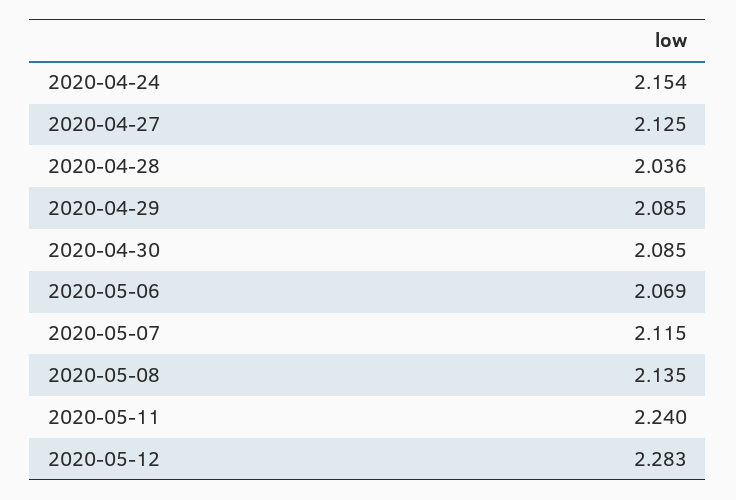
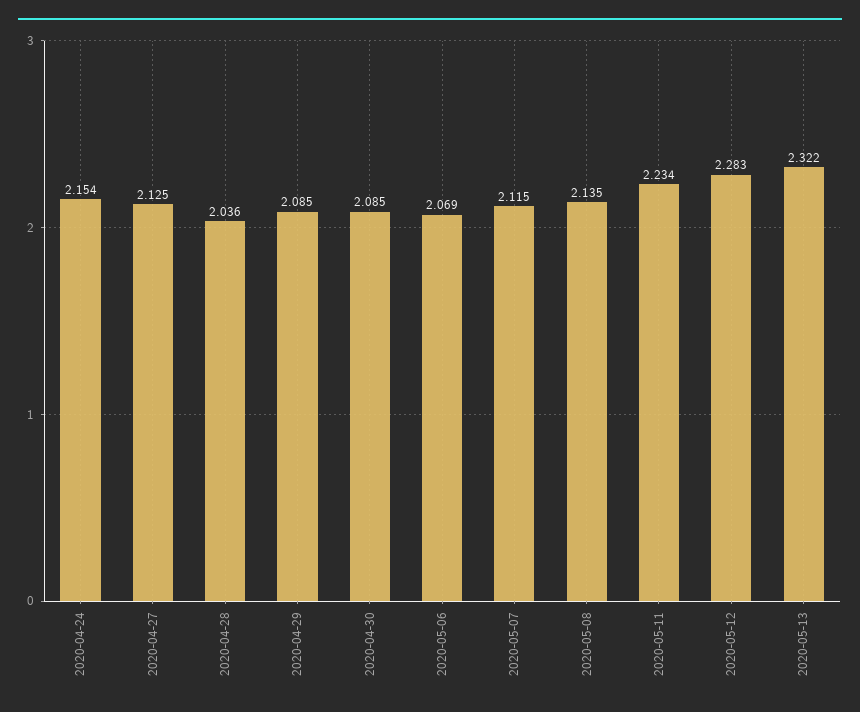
2020-05-11: 2.24 -> 2.234
2020-05-13: none -> 2.322

